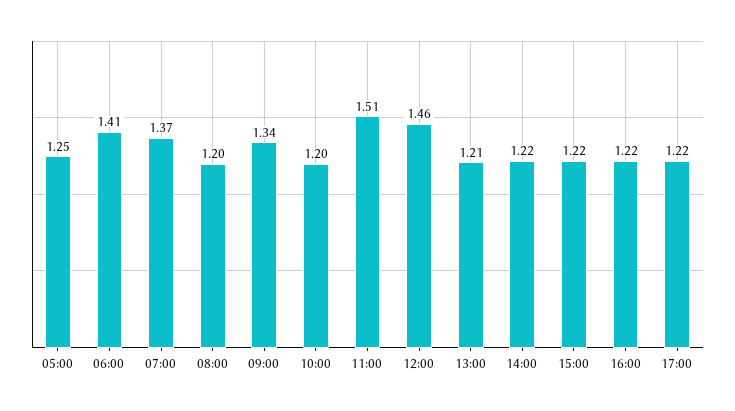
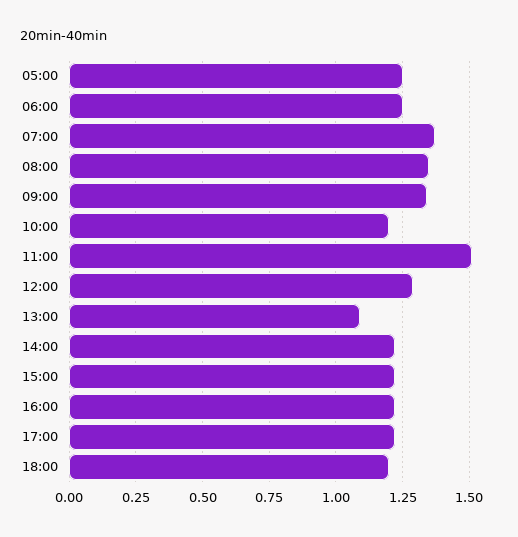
06:00: 1.41 -> 1.25
08:00: 1.2 -> 1.35
12:00: 1.46 -> 1.3
13:00: 1.21 -> 1.1
18:00: none -> 1.2

